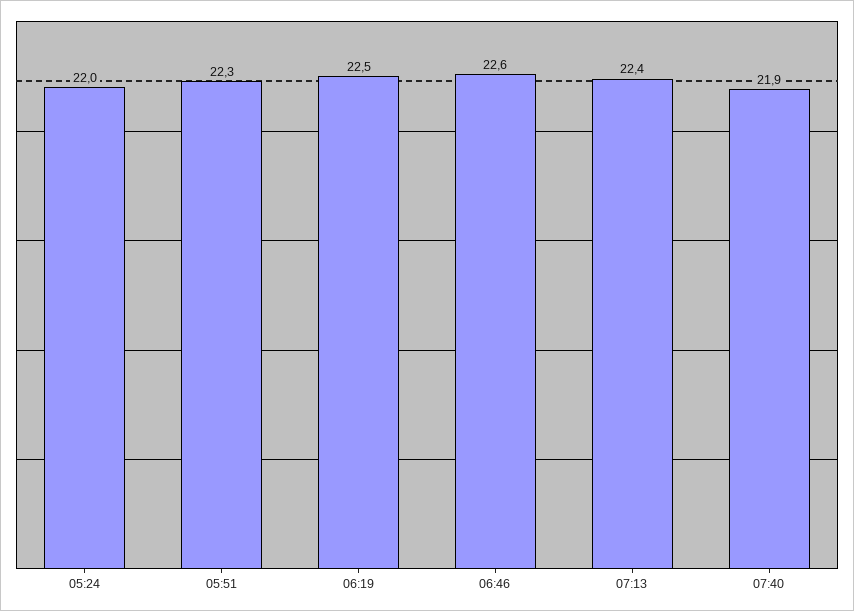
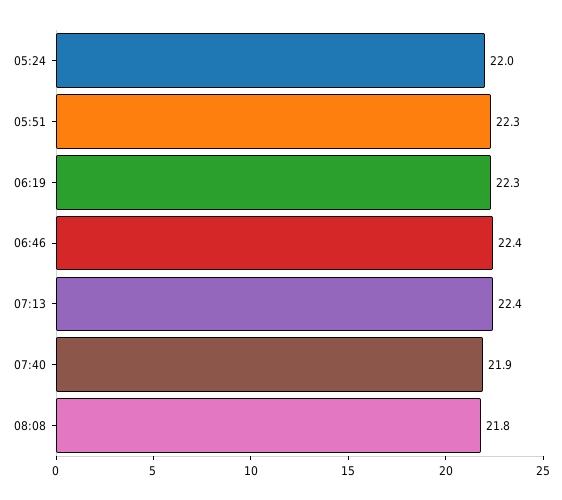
06:19: 22.5 -> 22.3
06:46: 22.6 -> 22.4
08:08: none -> 21.8

